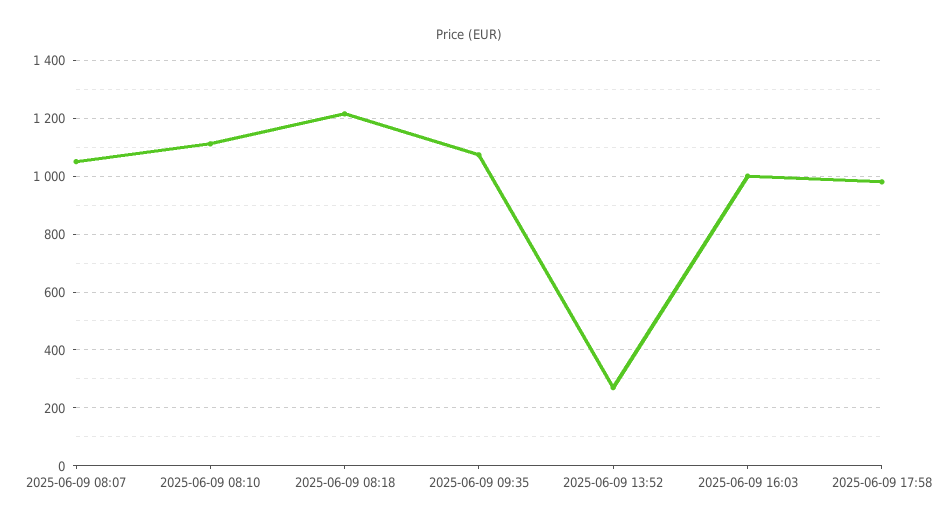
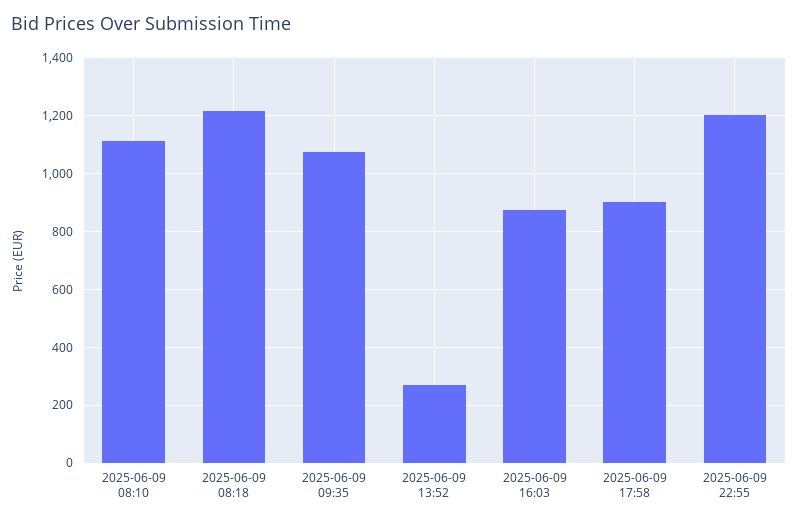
2025-06-09 08:07: 1050 -> none
2025-06-09 16:03: 1000 -> 875
2025-06-09 17:58: 975 -> 900
2025-06-09 22:55: none -> 1200

